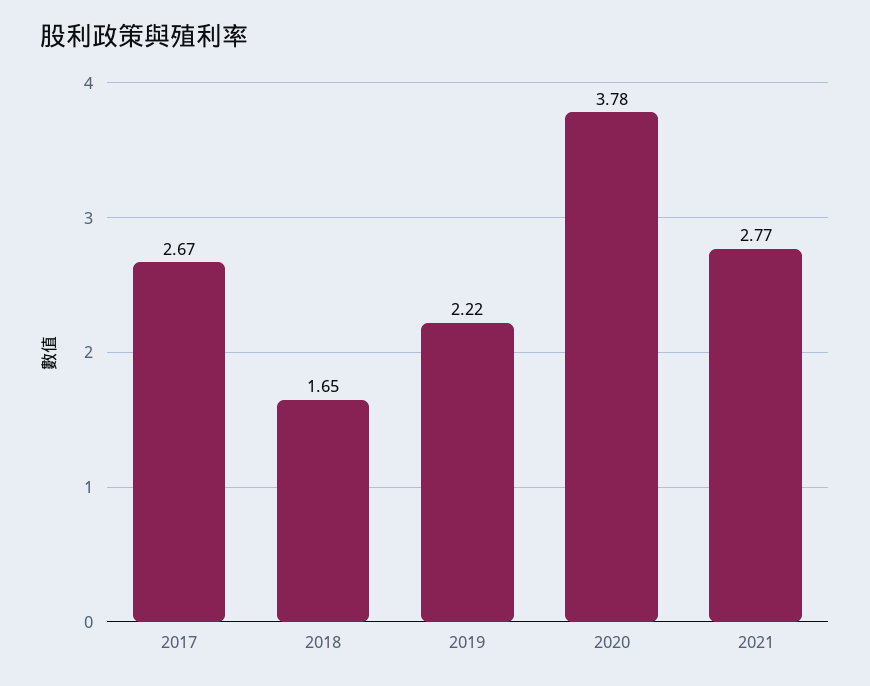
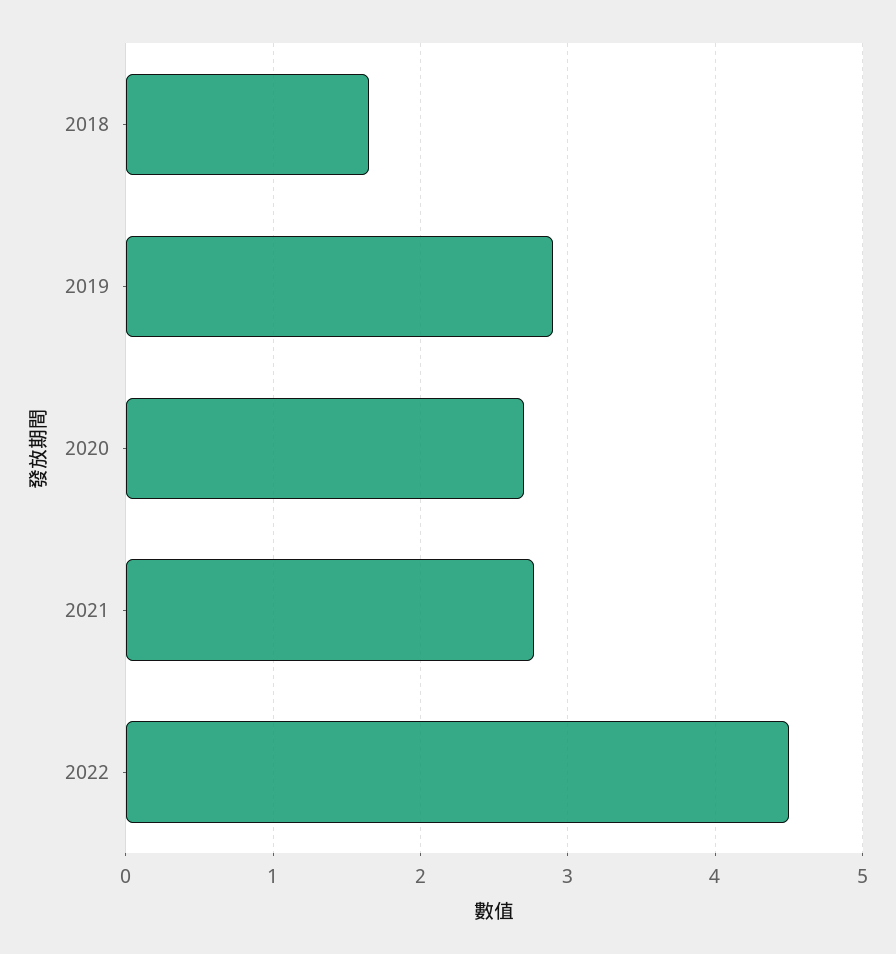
2017: 2.67 -> none
2019: 2.22 -> 2.9
2020: 3.78 -> 2.7
2022: none -> 4.5

